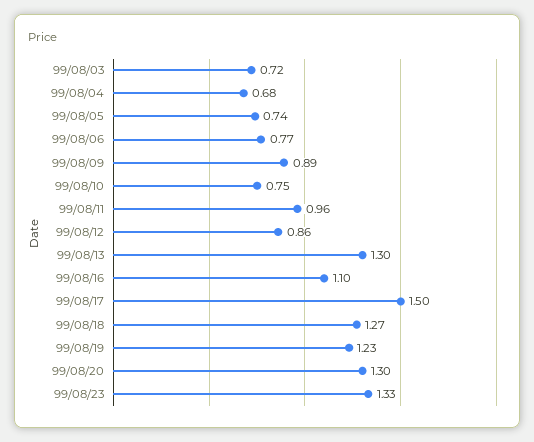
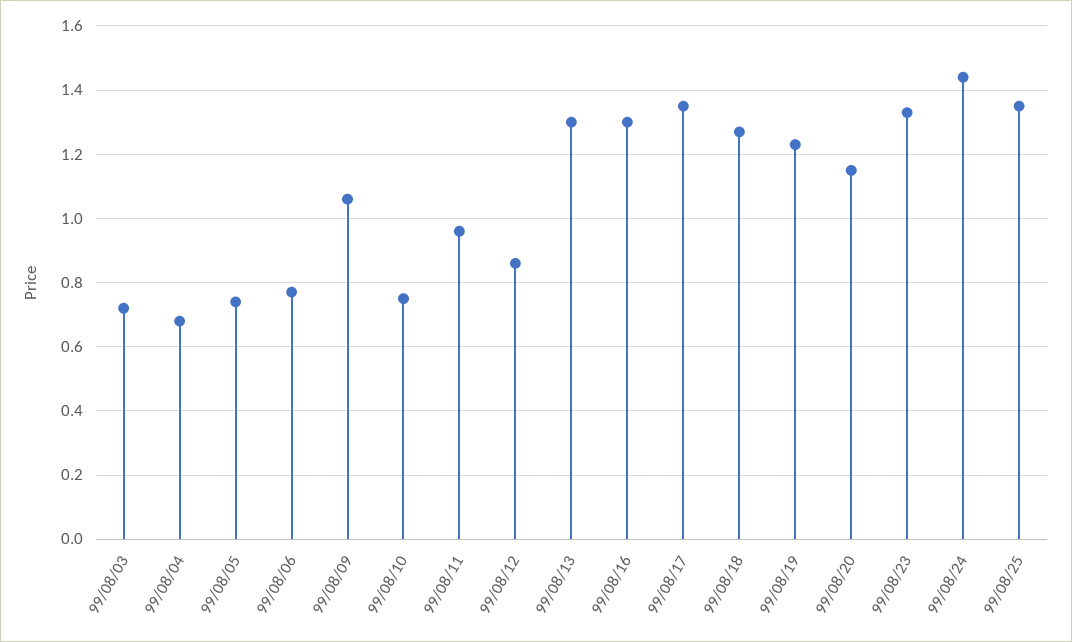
99/08/09: 0.89 -> 1.05
99/08/16: 1.1 -> 1.3
99/08/17: 1.5 -> 1.35
99/08/20: 1.3 -> 1.15
99/08/24: none -> 1.45
99/08/25: none -> 1.35

